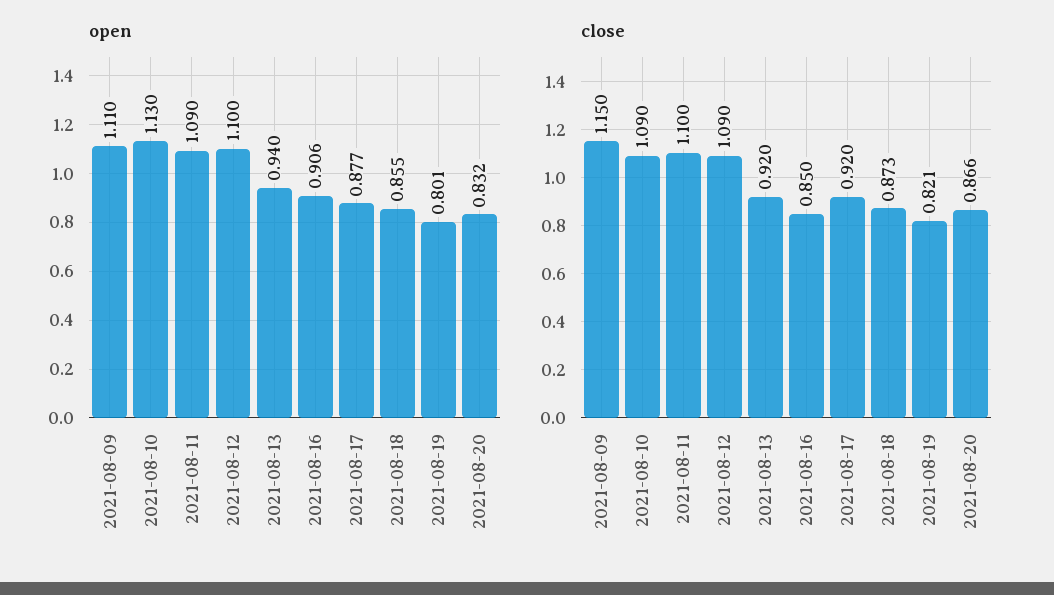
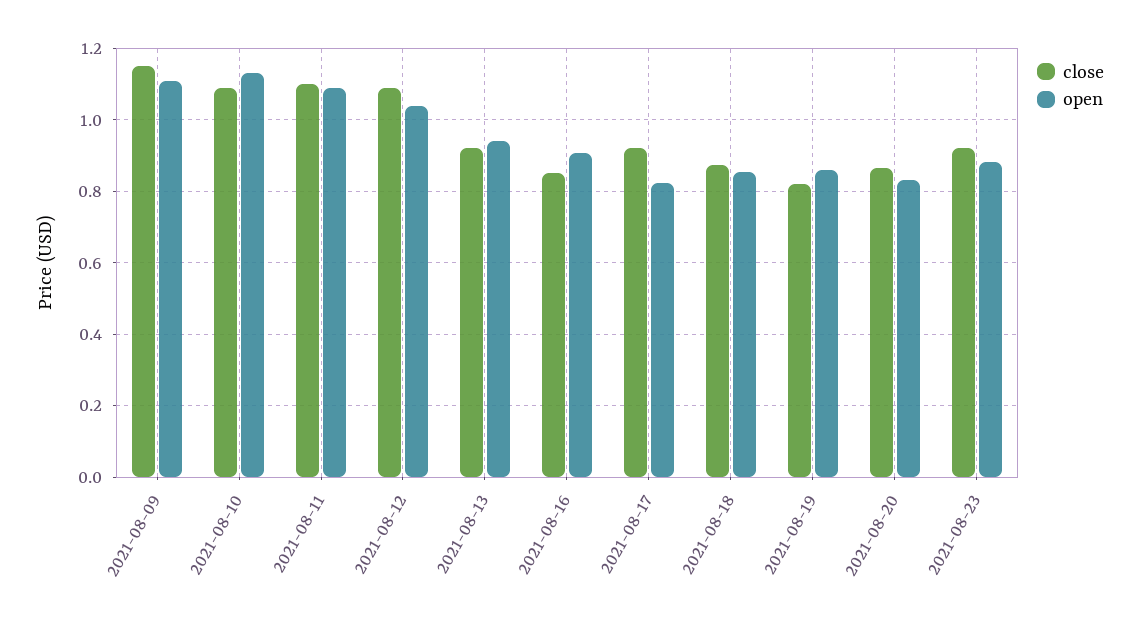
open, 2021-08-12: 1.1 -> 1.04
open, 2021-08-17: 0.877 -> 0.82
open, 2021-08-19: 0.801 -> 0.86
close, 2021-08-23: none -> 0.92
open, 2021-08-23: none -> 0.88

